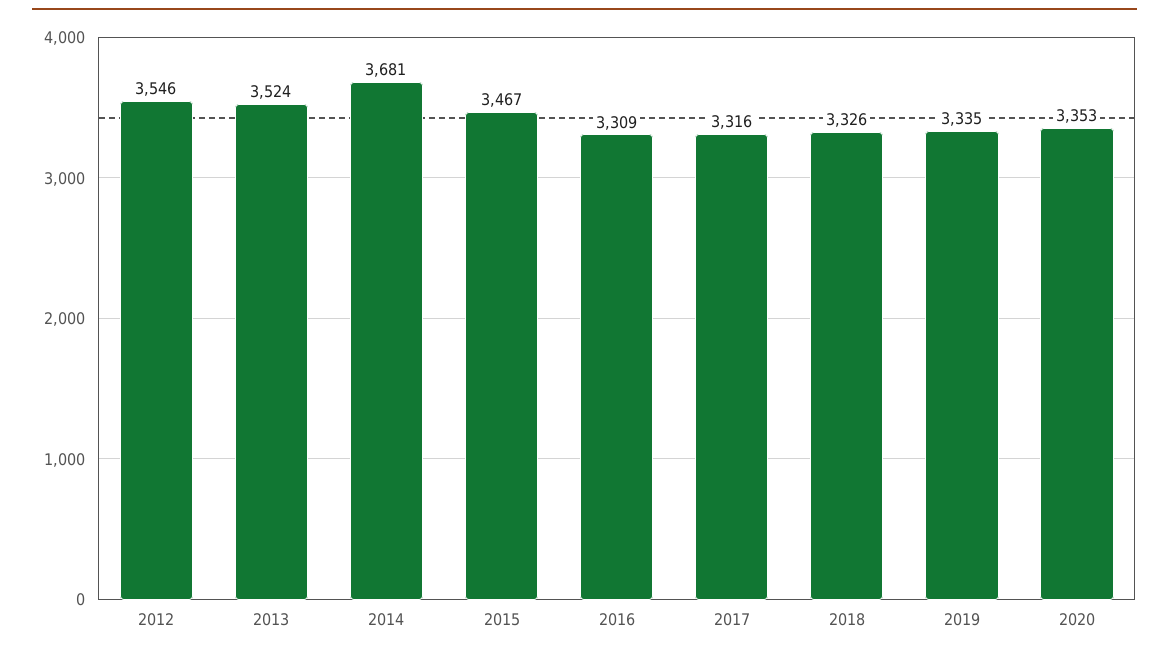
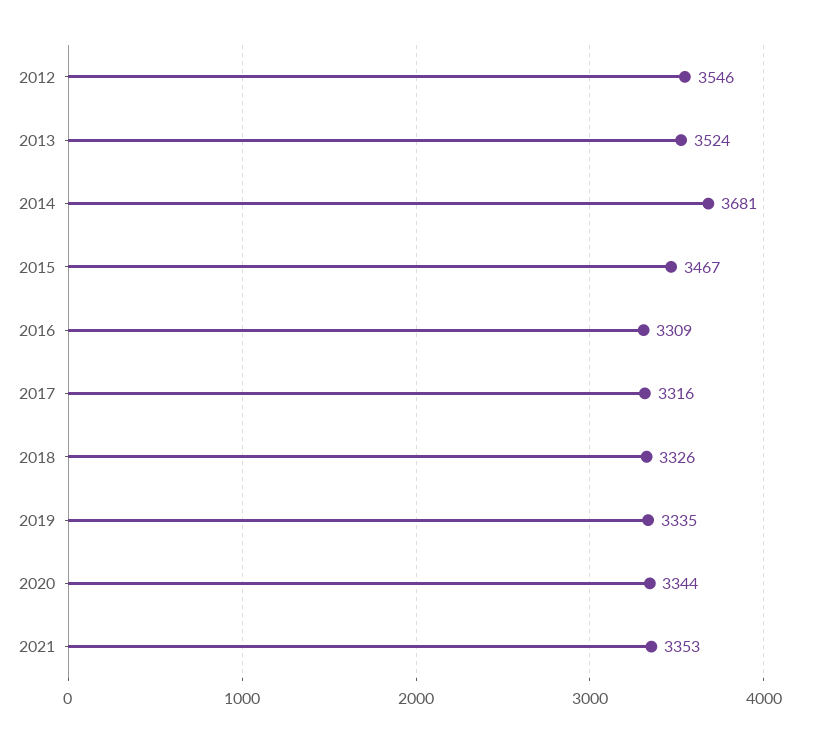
2020: 3353 -> 3344
2021: none -> 3353

